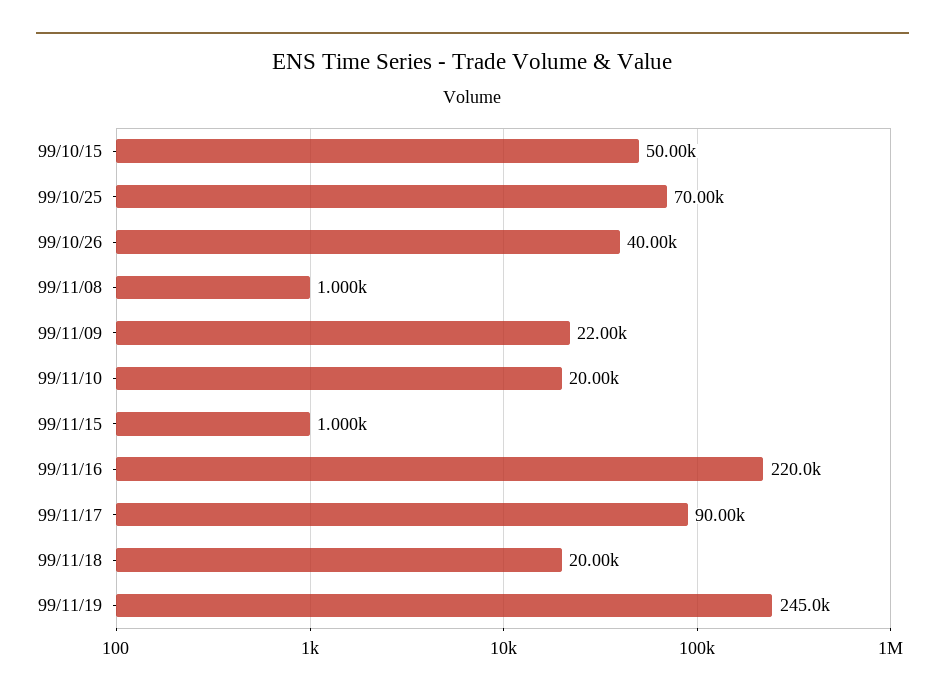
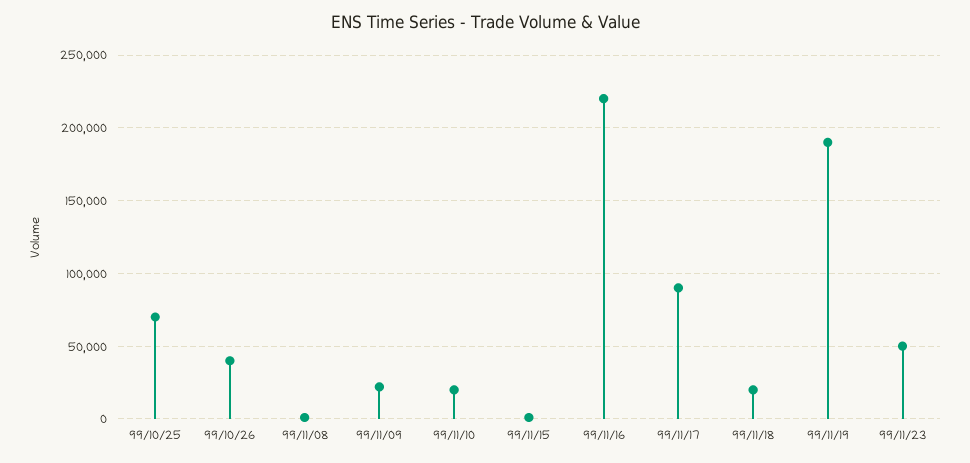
99/10/15: 50000 -> none
99/11/19: 245000 -> 190000
99/11/23: none -> 50000

